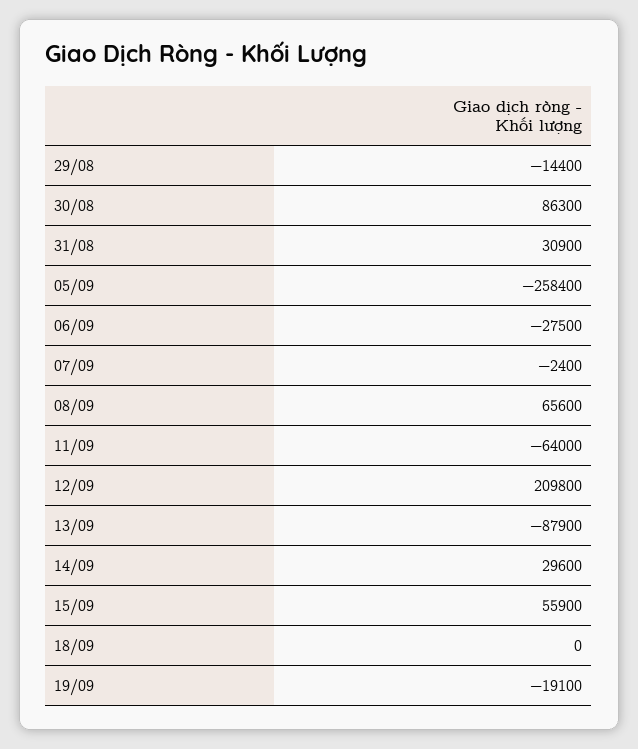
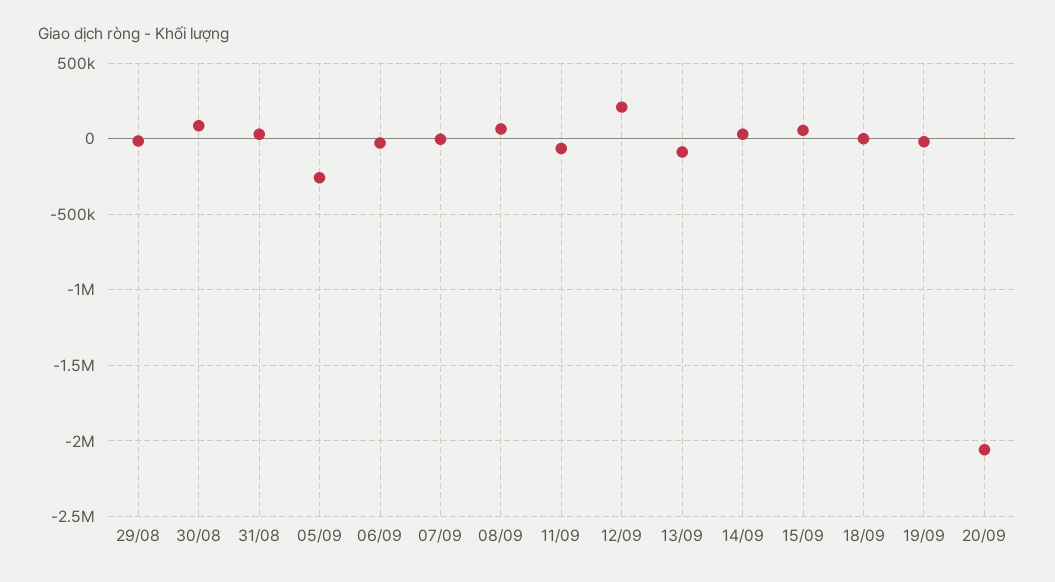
20/09: none -> -2050000

